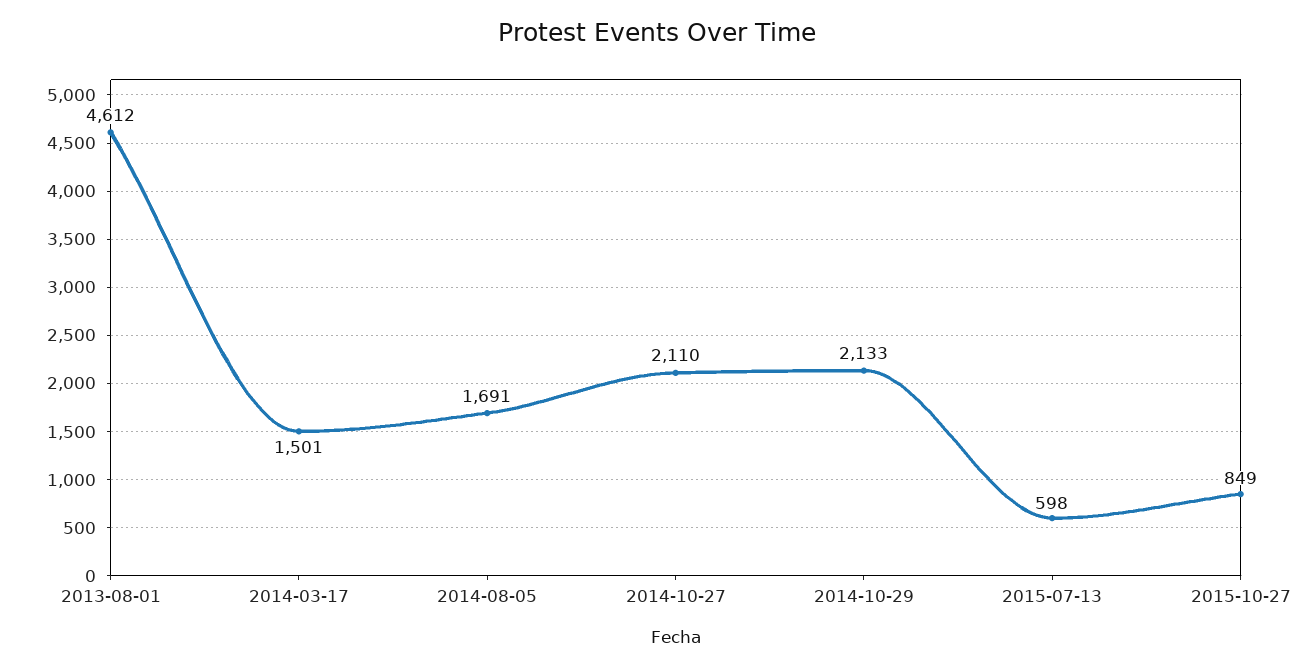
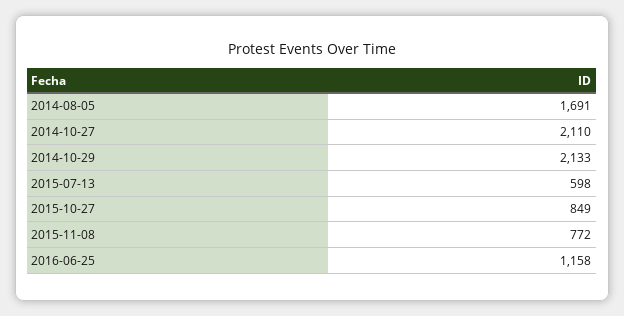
2013-08-01: 4612 -> none
2014-03-17: 1501 -> none
2015-11-08: none -> 772
2016-06-25: none -> 1158

